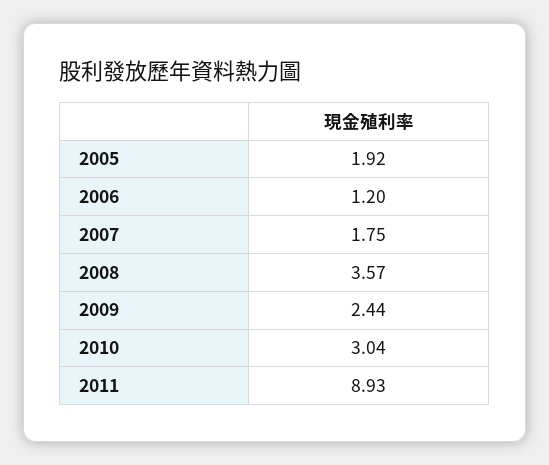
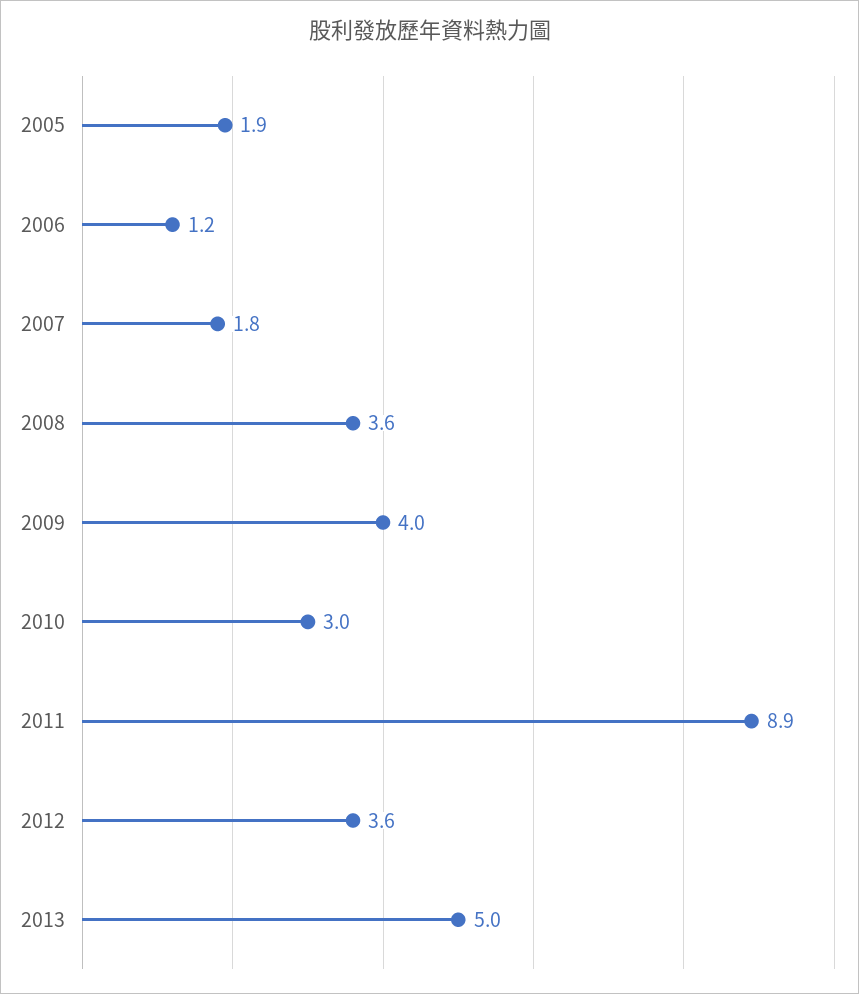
2009: 2.44 -> 4
2012: none -> 3.6
2013: none -> 5

